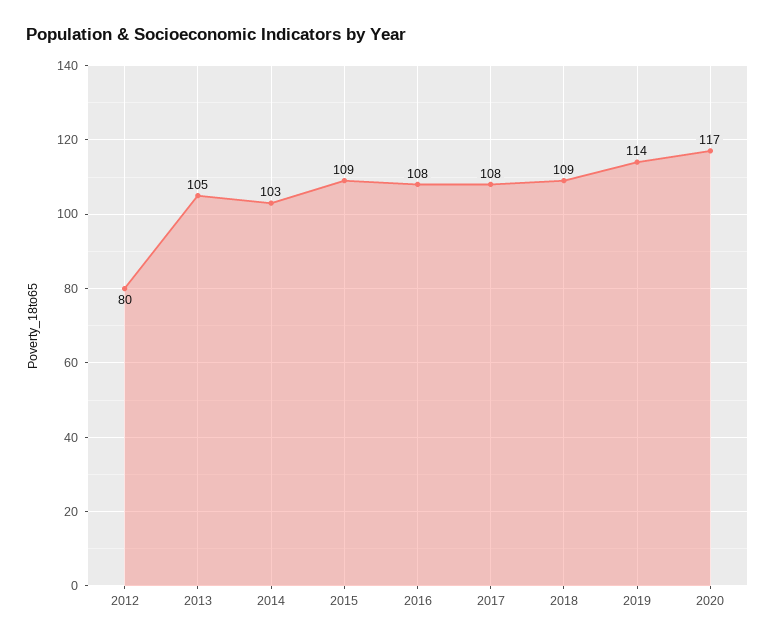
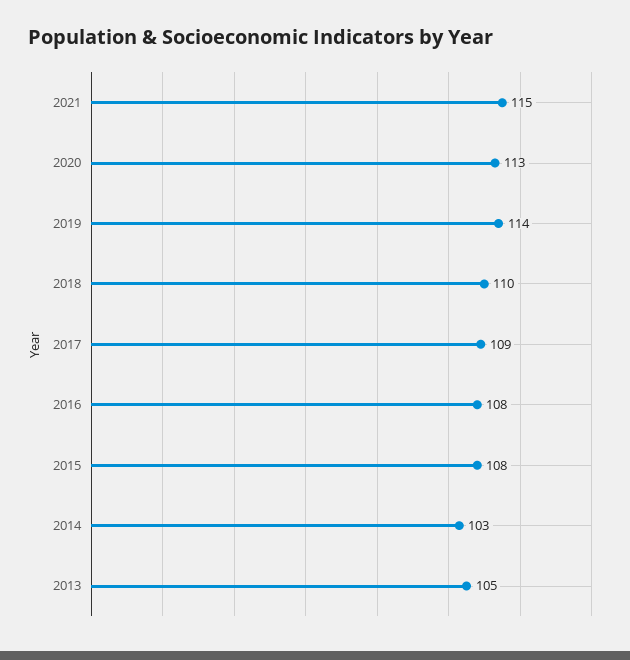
2012: 80 -> none
2015: 109 -> 108
2017: 108 -> 109
2018: 109 -> 110
2020: 117 -> 113
2021: none -> 115

